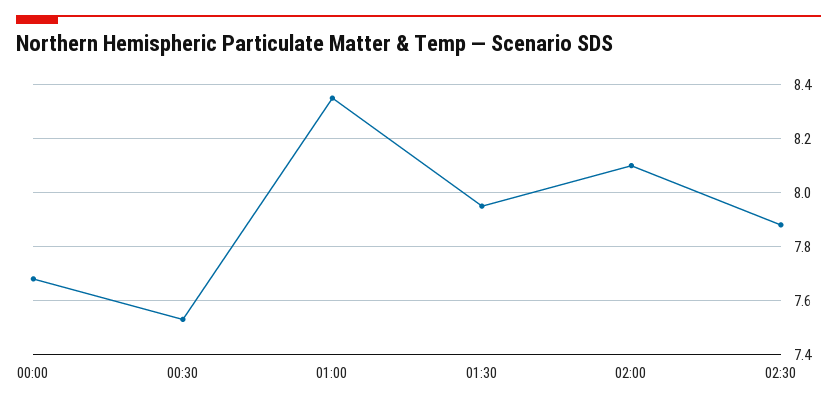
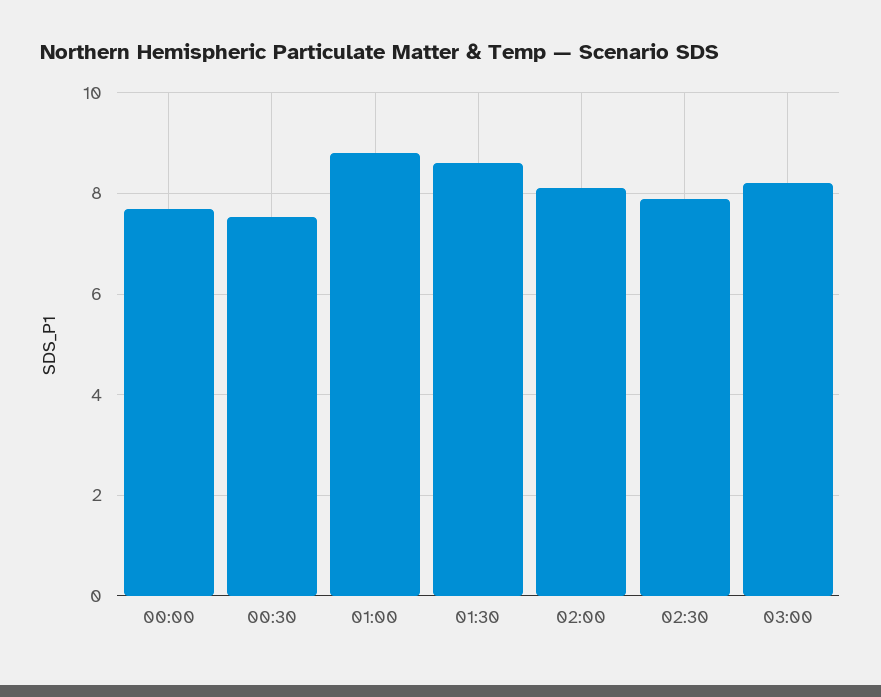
01:00: 8.35 -> 8.8
01:30: 7.95 -> 8.6
03:00: none -> 8.2

